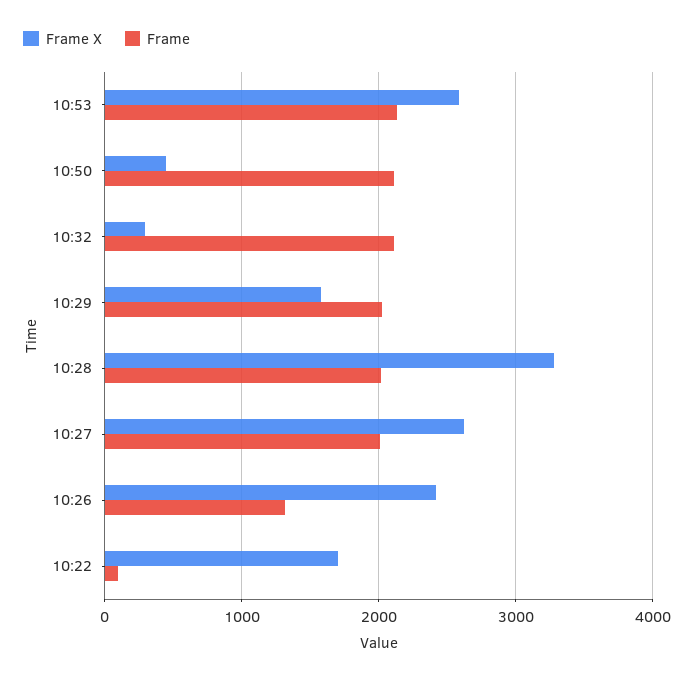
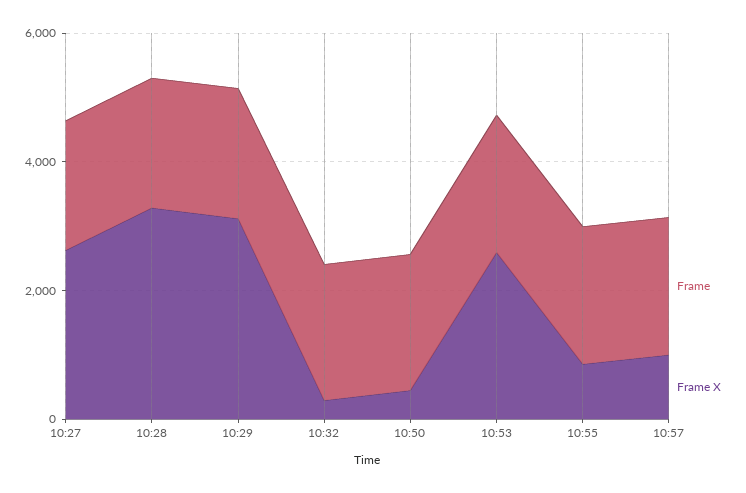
Frame X, 10:29: 1600 -> 3000
Frame X, 10:26: 2400 -> none
Frame, 10:26: 1300 -> none
Frame X, 10:22: 1700 -> none
Frame, 10:22: 100 -> none
Frame, 10:55: none -> 2000
Frame X, 10:55: none -> 1000
Frame, 10:57: none -> 2000
Frame X, 10:57: none -> 1000

